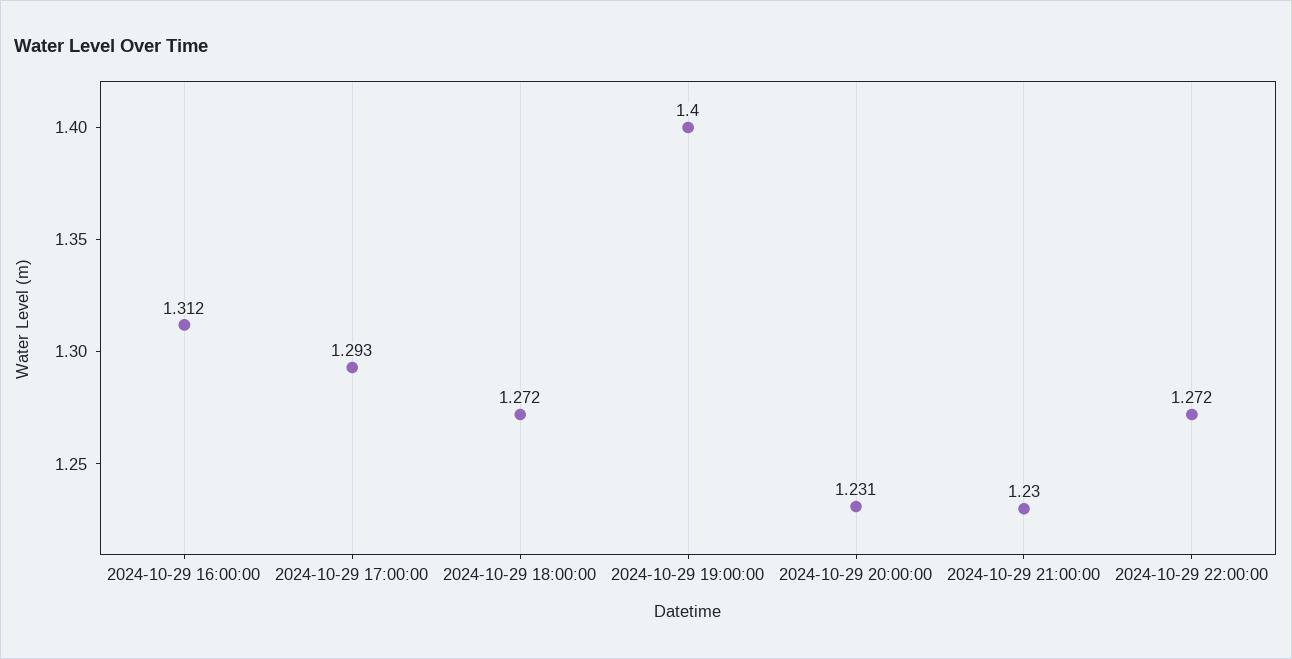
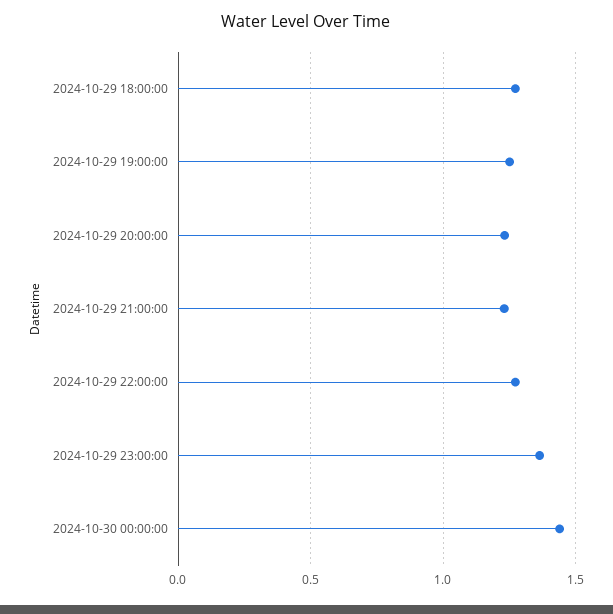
2024-10-29 16:00:00: 1.312 -> none
2024-10-29 17:00:00: 1.293 -> none
2024-10-29 19:00:00: 1.4 -> 1.25
2024-10-29 23:00:00: none -> 1.35
2024-10-30 00:00:00: none -> 1.45

